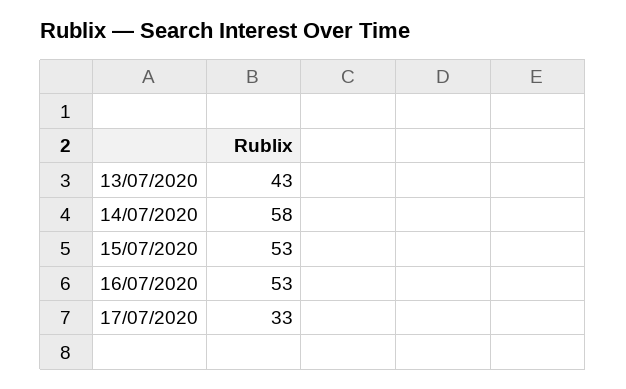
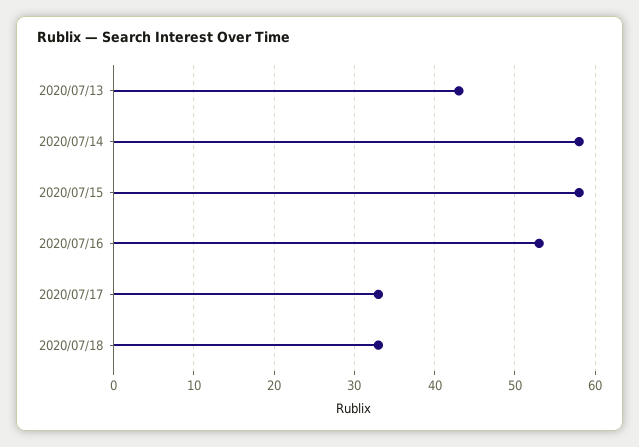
15/07/2020: 53 -> 58
2020/07/18: none -> 33

